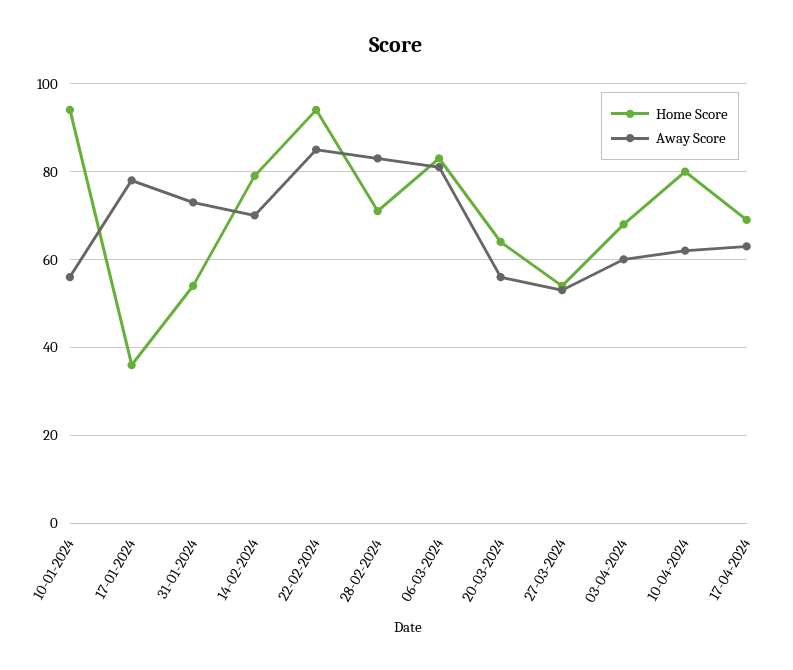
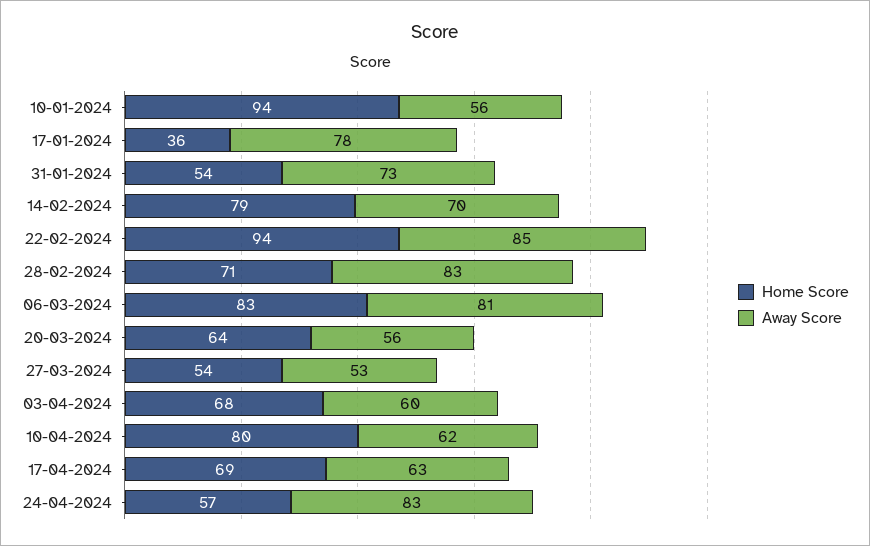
Home Score, 24-04-2024: none -> 57
Away Score, 24-04-2024: none -> 83

